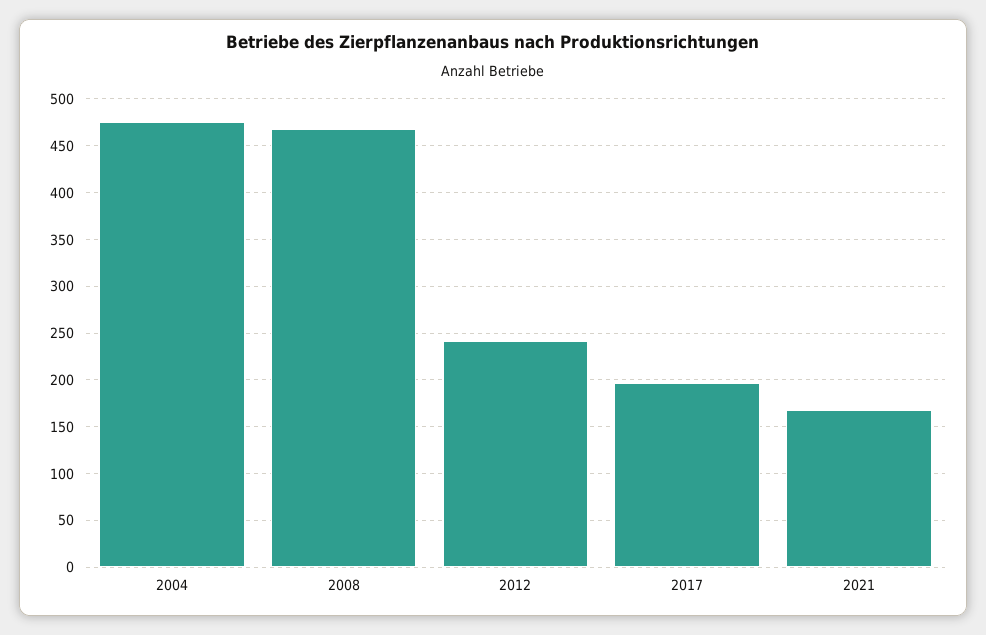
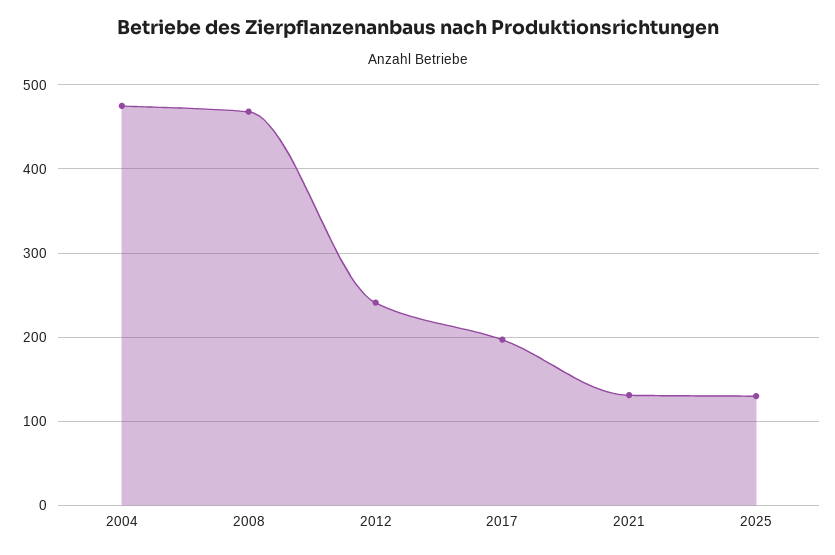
2021: 170 -> 130
2025: none -> 130

